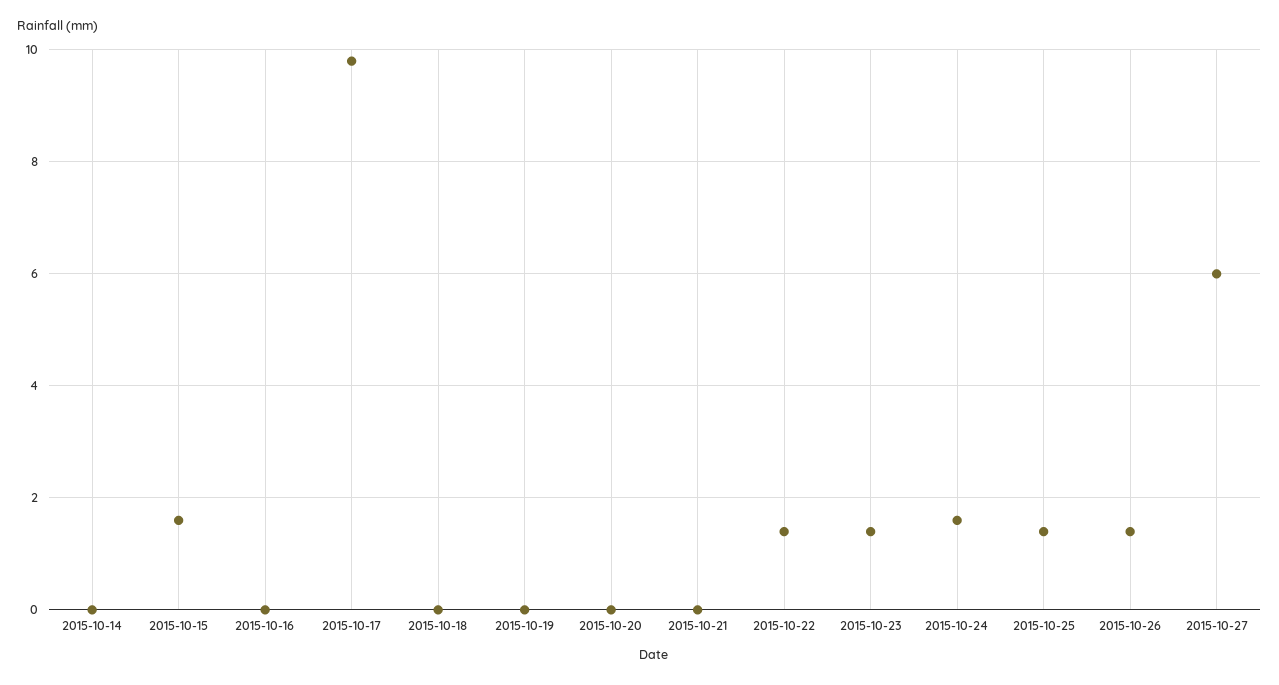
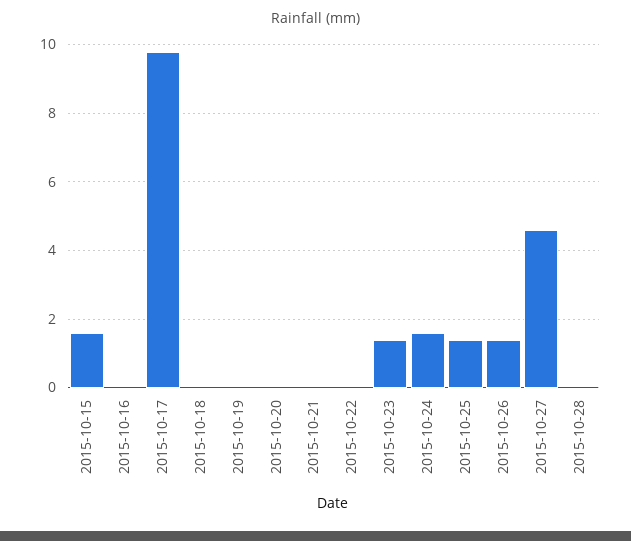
2015-10-14: 0 -> none
2015-10-22: 1.5 -> 0
2015-10-27: 6 -> 4.5
2015-10-28: none -> 0

